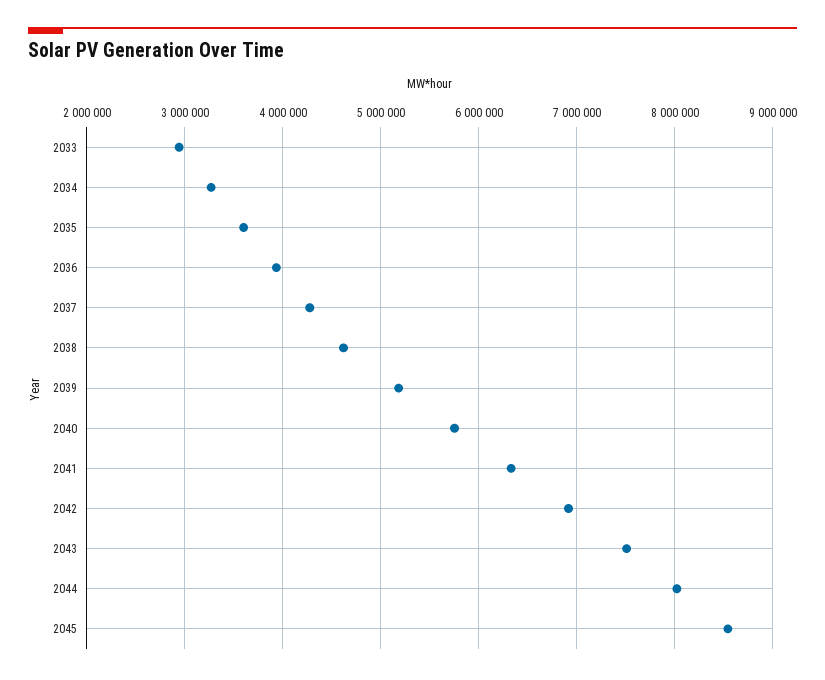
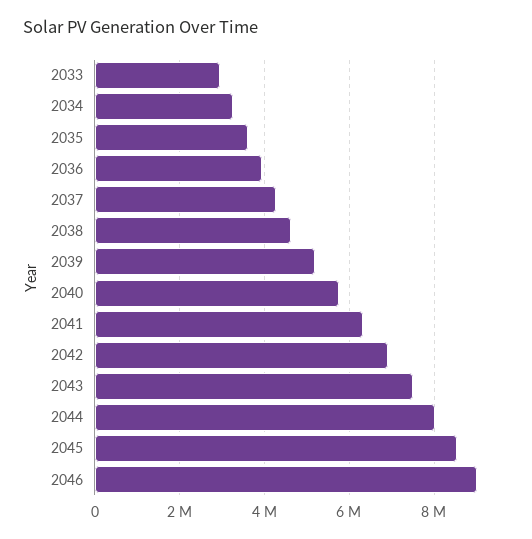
2046: none -> 9000000

